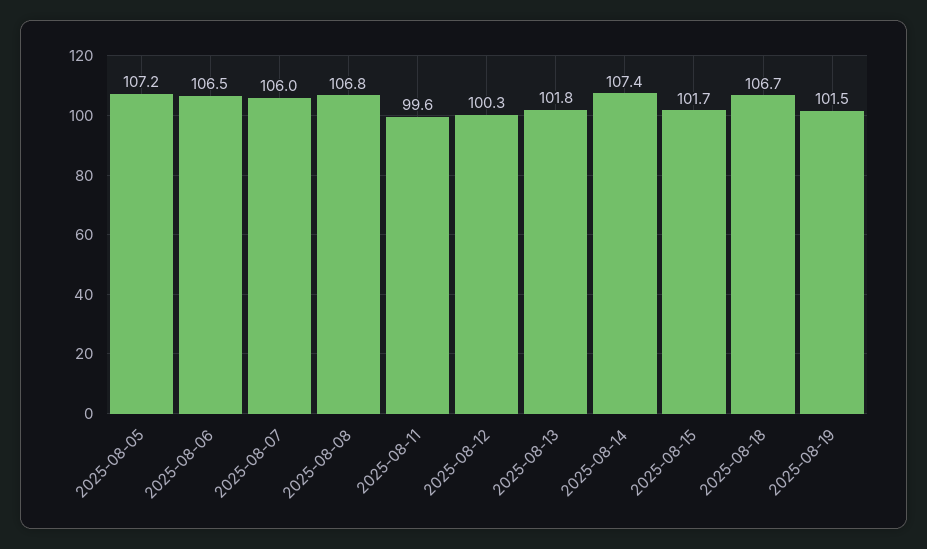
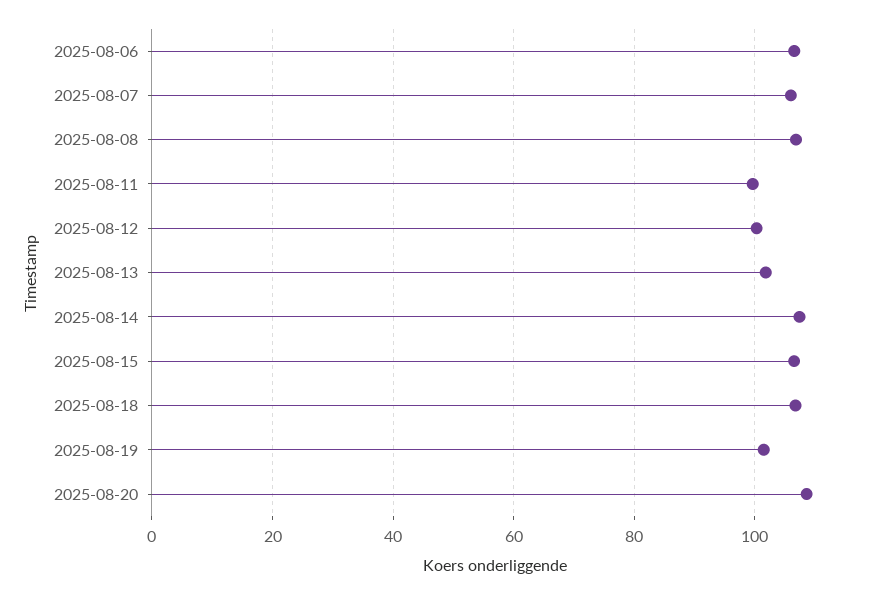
2025-08-05: 107.2 -> none
2025-08-15: 101.7 -> 106
2025-08-20: none -> 108

